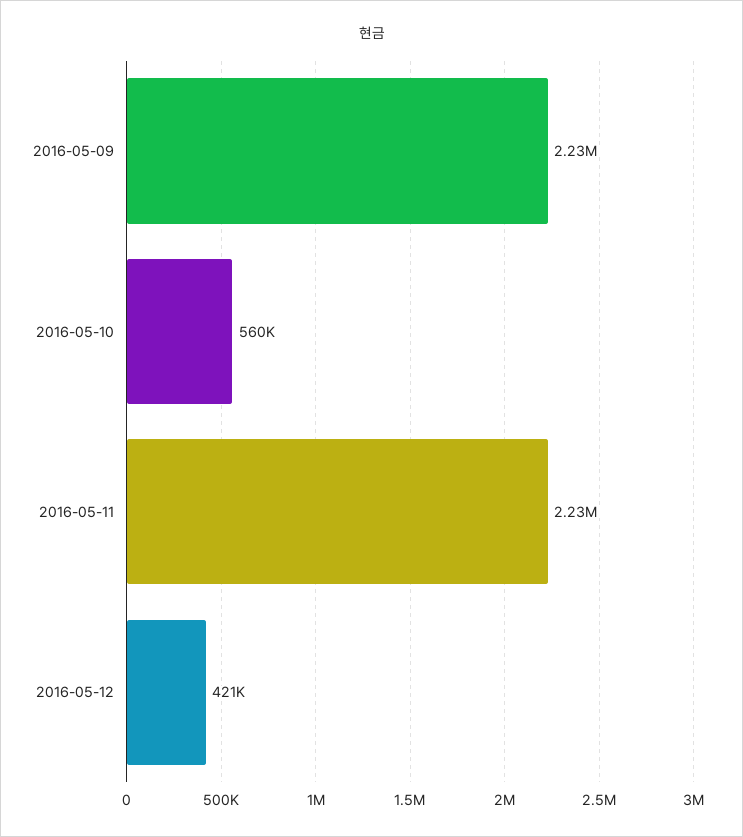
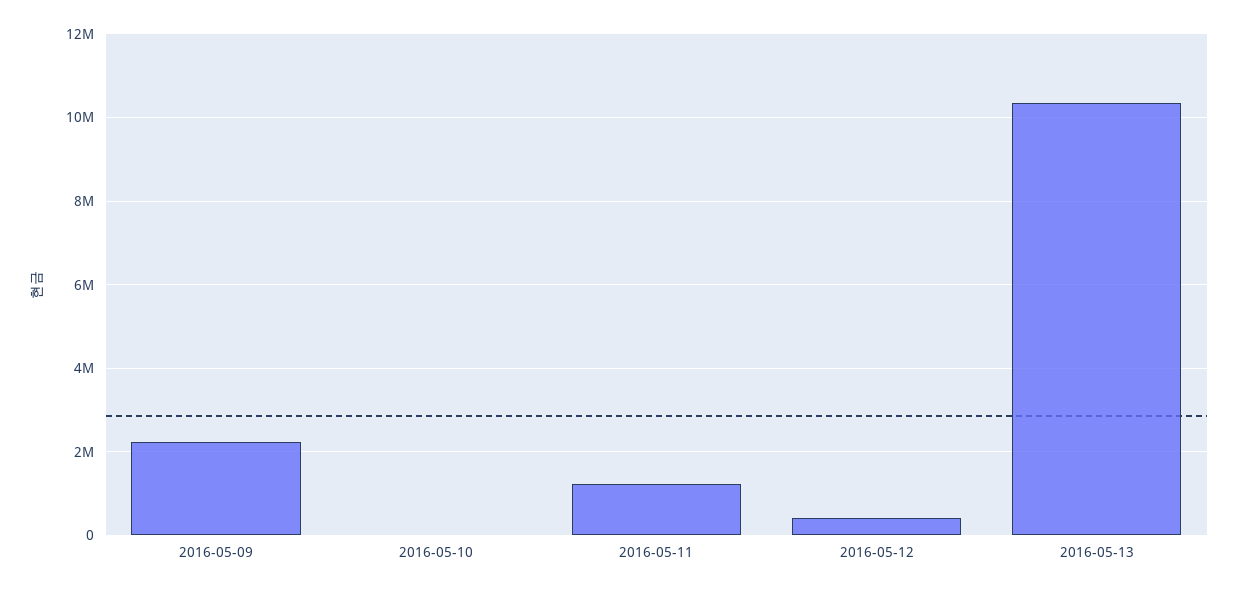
2016-05-10: 560000 -> 0
2016-05-11: 2230000 -> 1200000
2016-05-13: none -> 10400000

